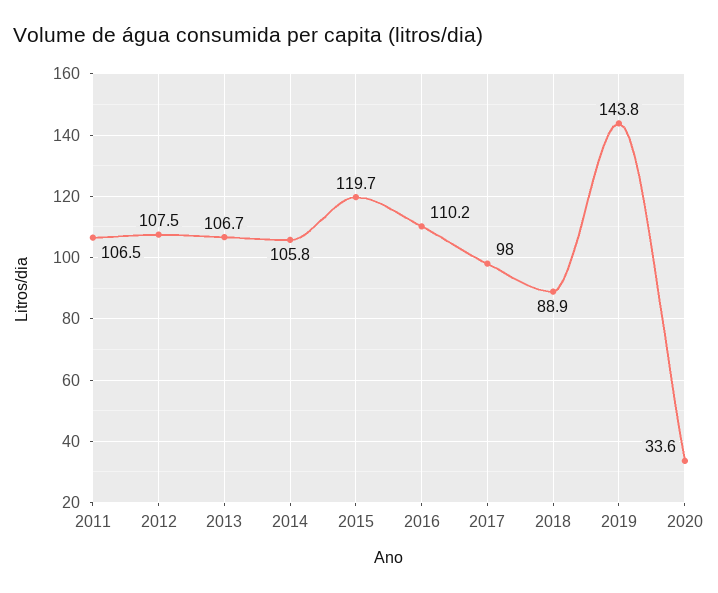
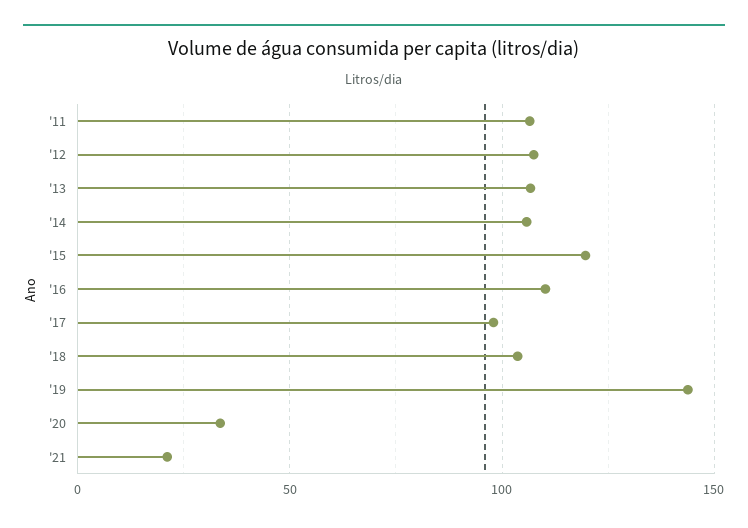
2018: 88.9 -> 105
'21: none -> 20

